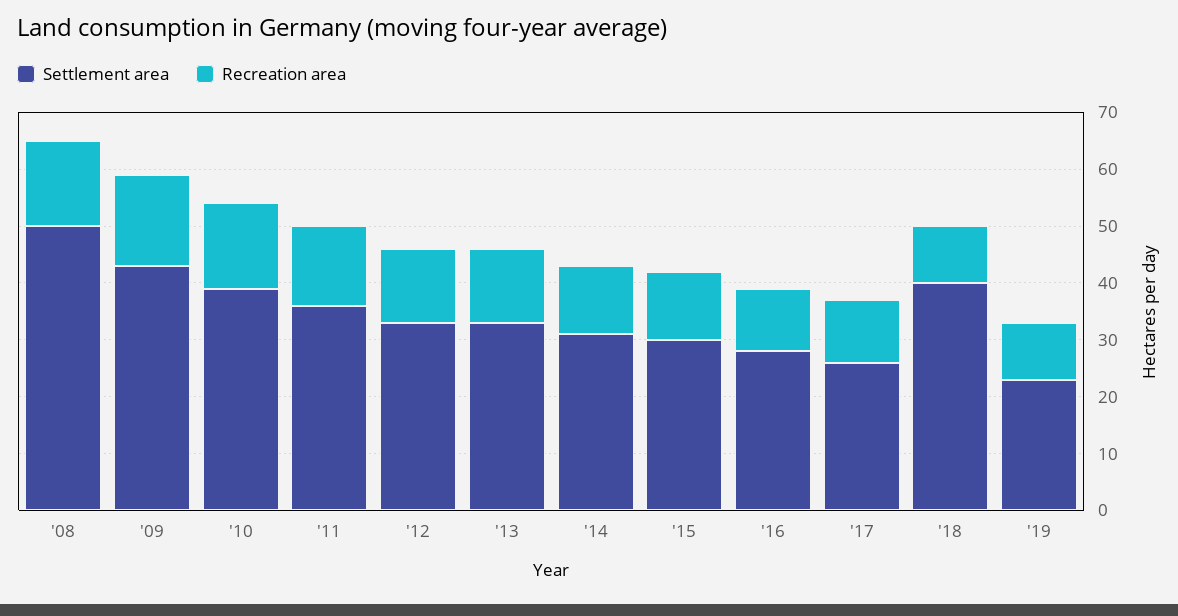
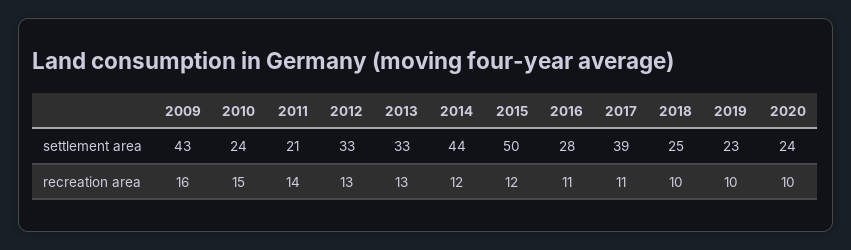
Settlement area, '08: 50 -> none
Recreation area, '08: 15 -> none
Settlement area, '10: 40 -> 24
Settlement area, '11: 35 -> 21
Settlement area, '14: 30 -> 44
Settlement area, '15: 30 -> 50
Settlement area, '17: 25 -> 39
Settlement area, '18: 40 -> 25
Settlement area, 2020: none -> 24
Recreation area, 2020: none -> 10

